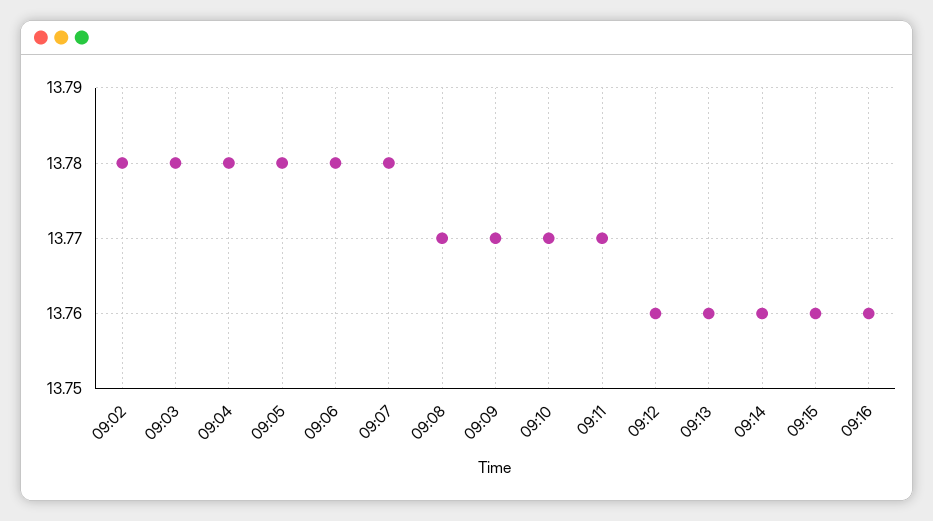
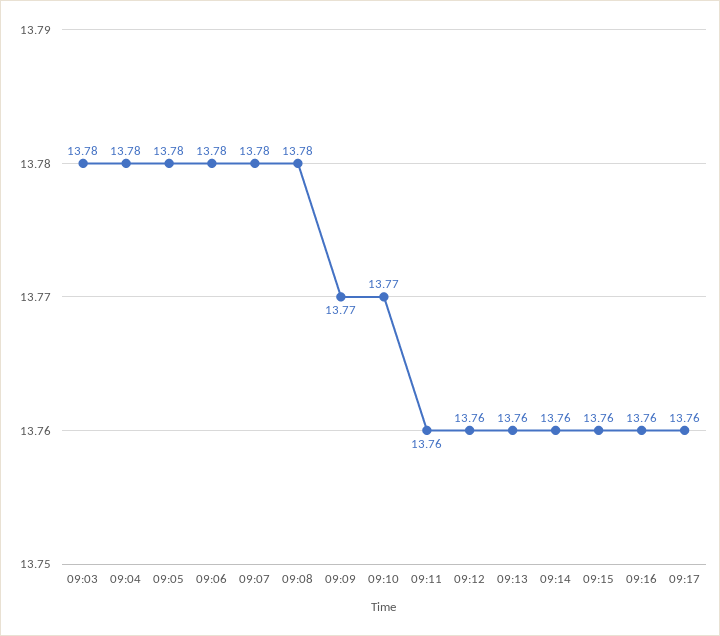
09:02: 13.78 -> none
09:08: 13.77 -> 13.78
09:11: 13.77 -> 13.76
09:17: none -> 13.76

